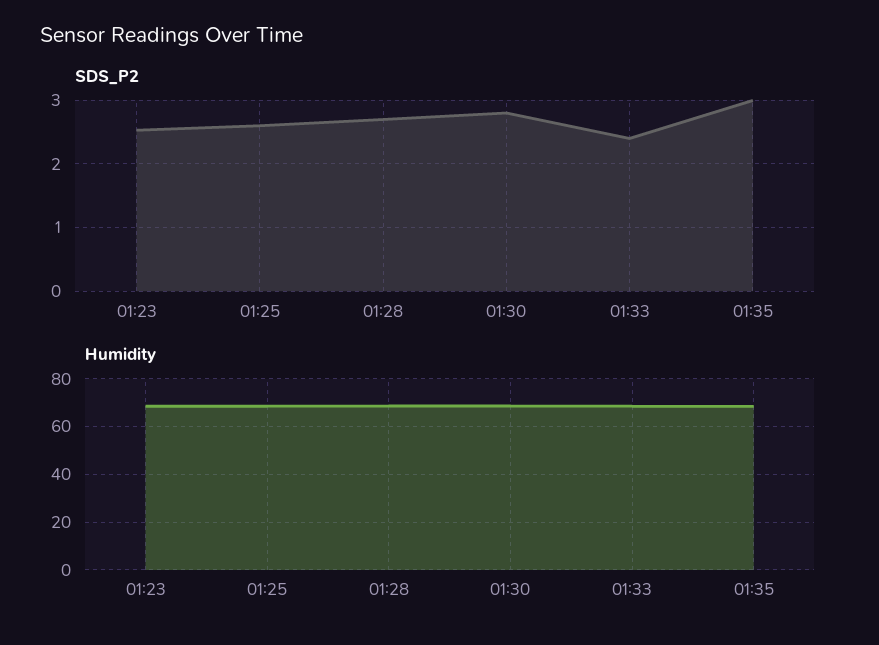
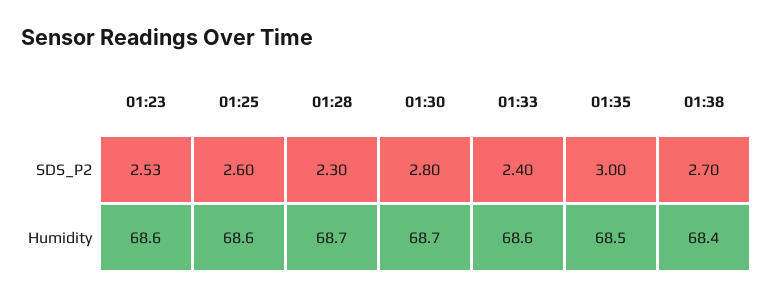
SDS_P2, 01:28: 2.7 -> 2.3
SDS_P2, 01:38: none -> 2.7
Humidity, 01:38: none -> 68.4

